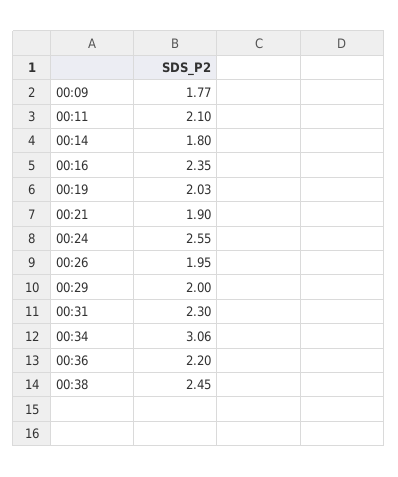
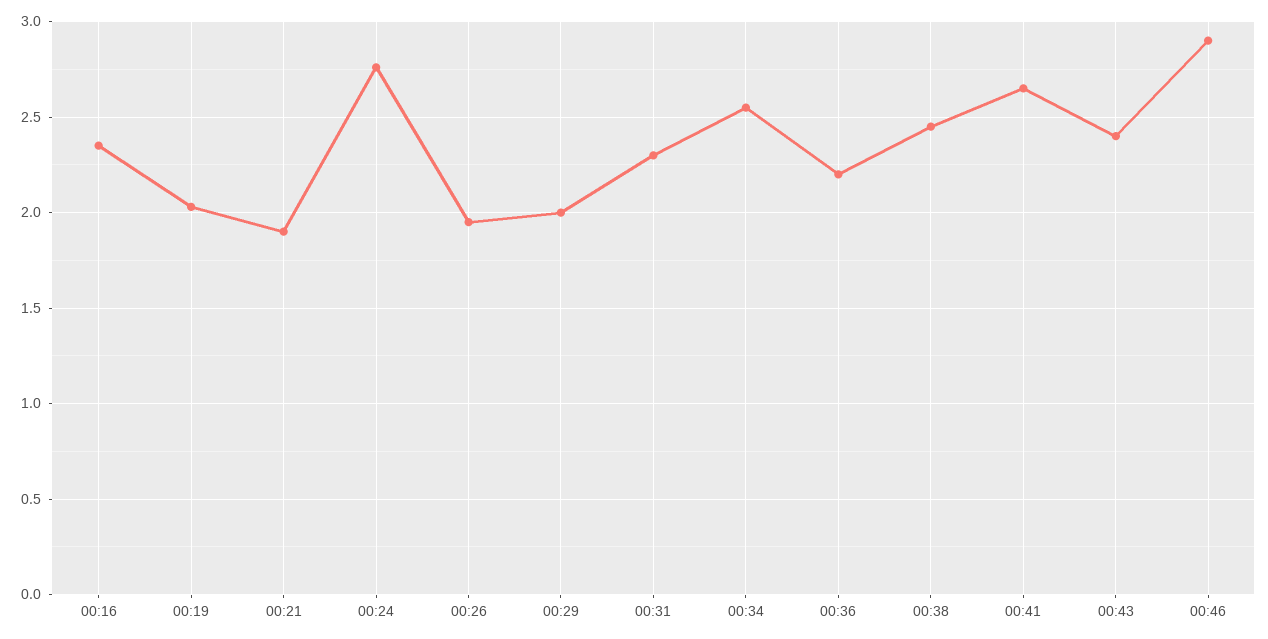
00:09: 1.77 -> none
00:11: 2.1 -> none
00:14: 1.8 -> none
00:24: 2.55 -> 2.75
00:34: 3.06 -> 2.55
00:41: none -> 2.65
00:43: none -> 2.4
00:46: none -> 2.9

